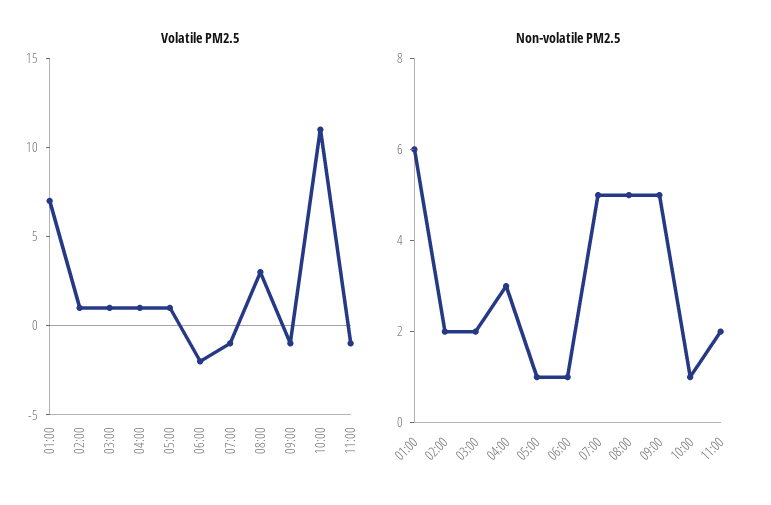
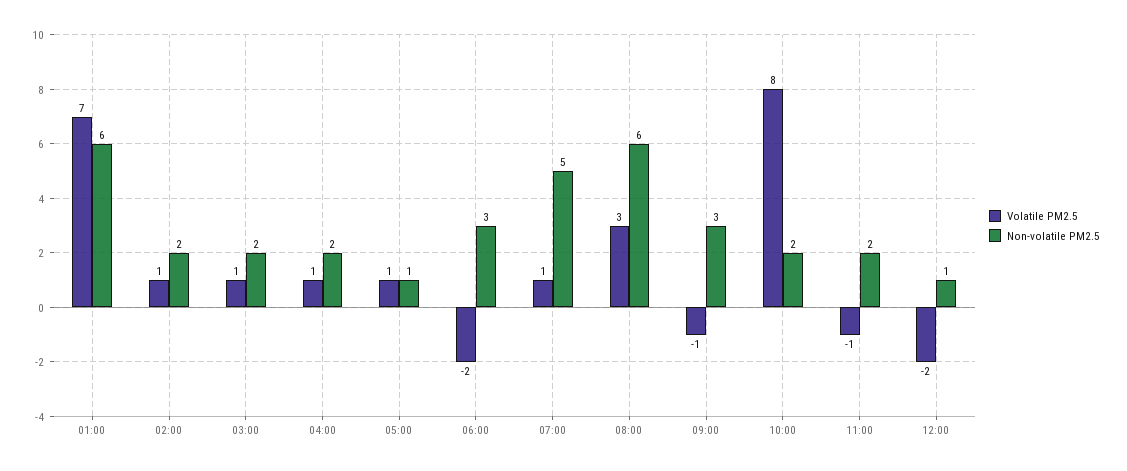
Volatile PM2.5, 07:00: -1 -> 1
Volatile PM2.5, 10:00: 11 -> 8
Non-volatile PM2.5, 04:00: 3 -> 2
Non-volatile PM2.5, 06:00: 1 -> 3
Non-volatile PM2.5, 08:00: 5 -> 6
Non-volatile PM2.5, 09:00: 5 -> 3
Non-volatile PM2.5, 10:00: 1 -> 2
Volatile PM2.5, 12:00: none -> -2
Non-volatile PM2.5, 12:00: none -> 1

